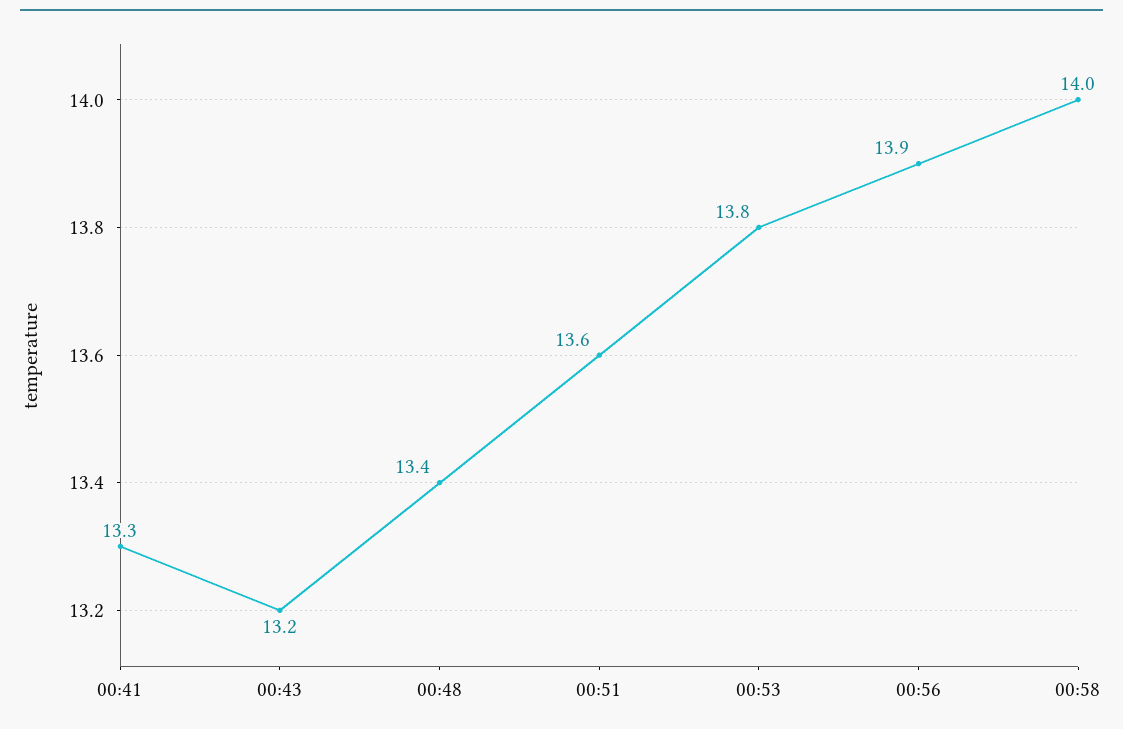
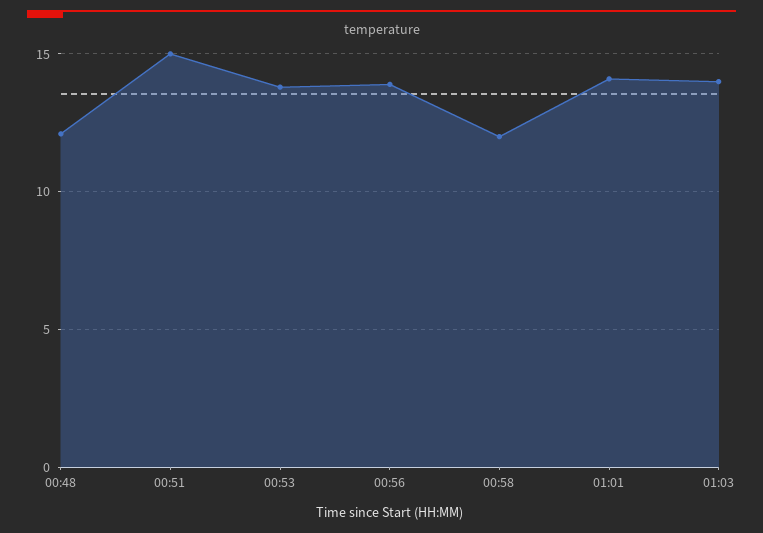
00:41: 13.3 -> none
00:43: 13.2 -> none
00:48: 13.4 -> 12
00:51: 13.6 -> 15
00:58: 14 -> 12
01:01: none -> 14
01:03: none -> 14

